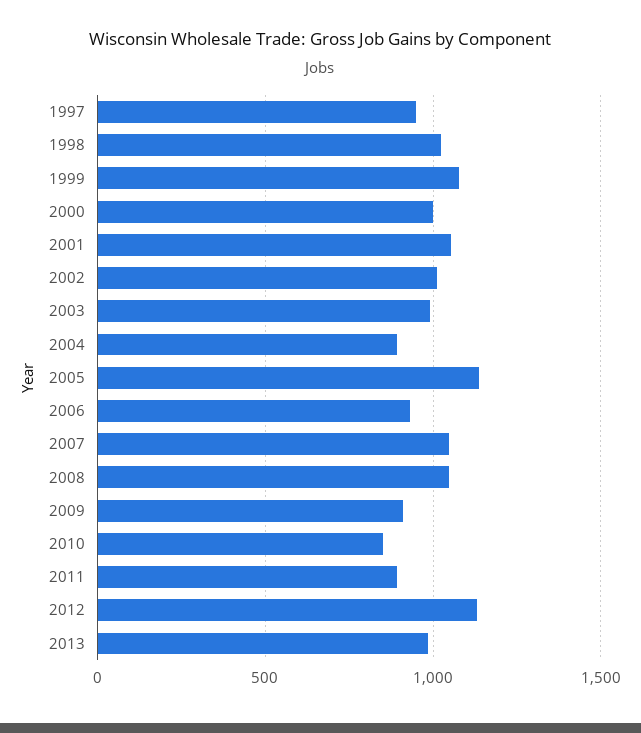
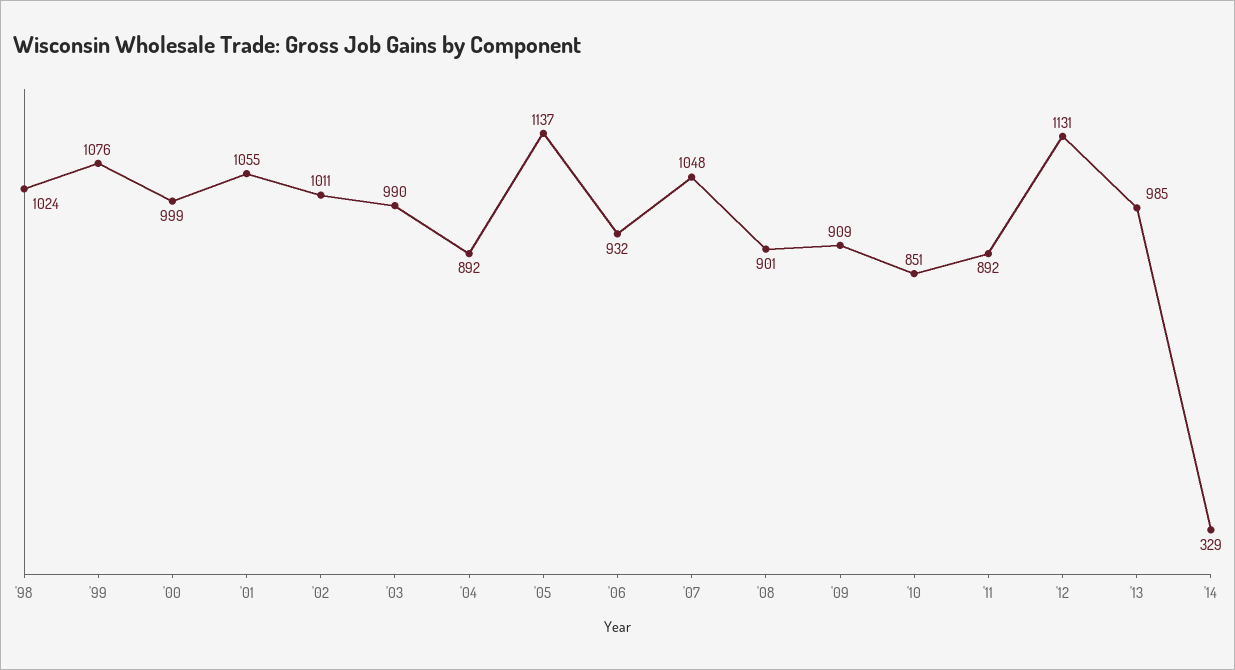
1997: 950 -> none
2008: 1050 -> 901
'14: none -> 329

